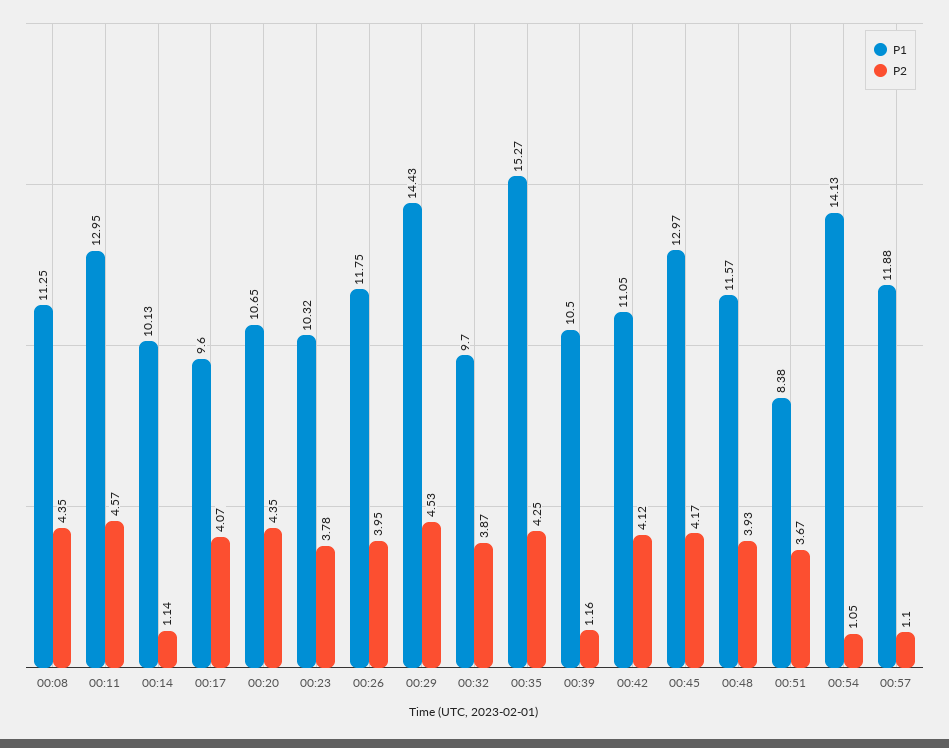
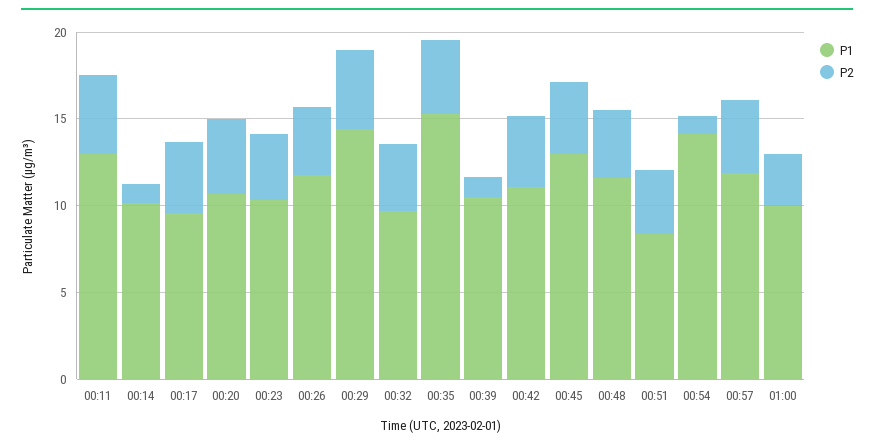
P1, 00:08: 11.25 -> none
P2, 00:08: 4.35 -> none
P2, 00:57: 1.1 -> 4
P1, 01:00: none -> 10
P2, 01:00: none -> 3

